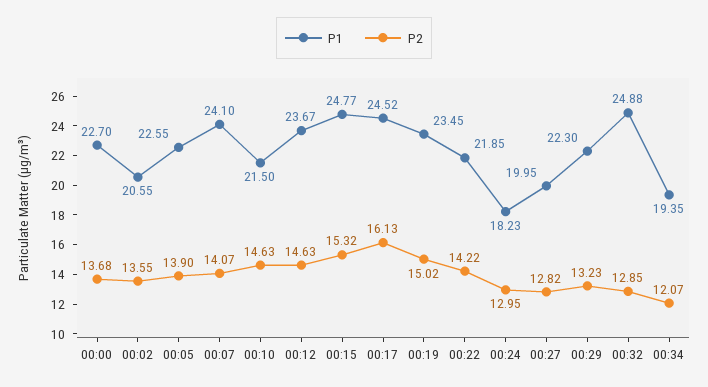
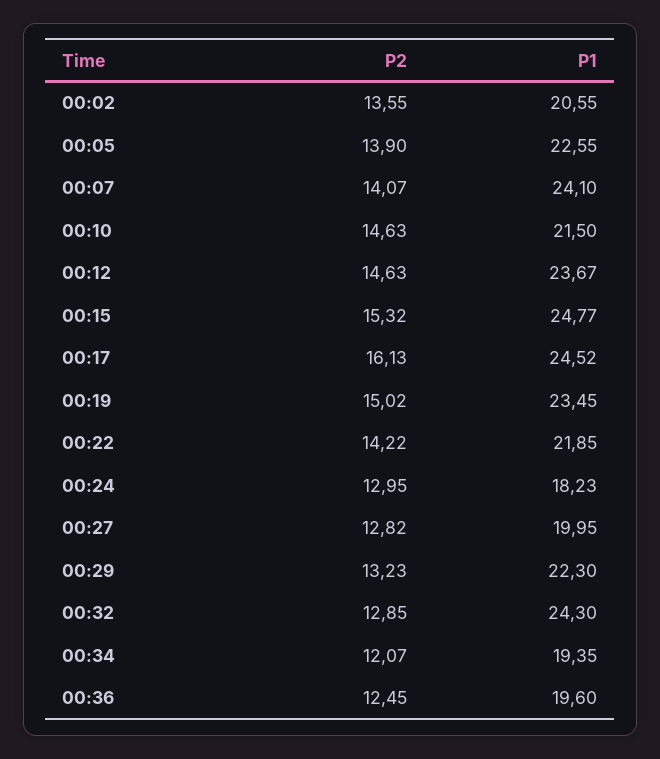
P1, 00:00: 22.7 -> none
P2, 00:00: 13.68 -> none
P1, 00:32: 24.88 -> 24.3
P2, 00:36: none -> 12.45
P1, 00:36: none -> 19.6

